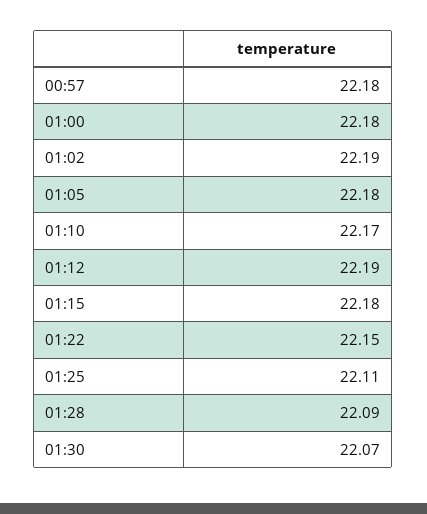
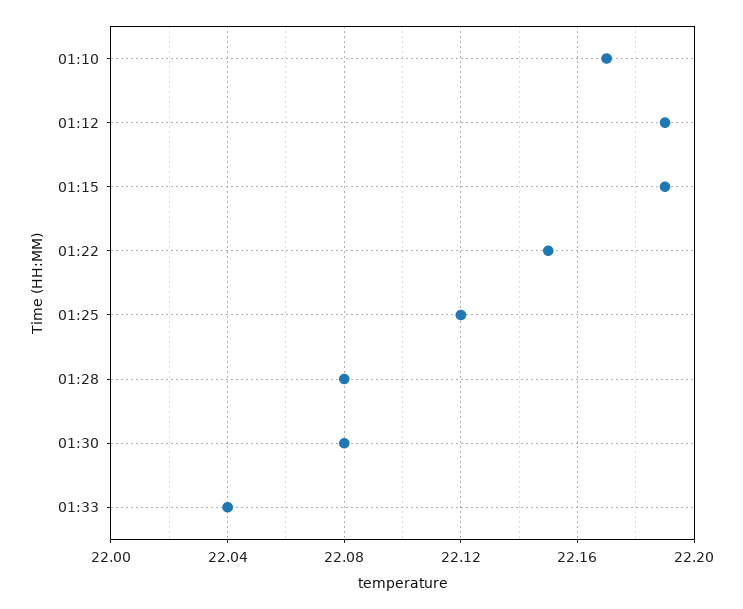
00:57: 22.18 -> none
01:00: 22.18 -> none
01:02: 22.19 -> none
01:05: 22.18 -> none
01:15: 22.18 -> 22.19
01:25: 22.11 -> 22.12
01:28: 22.09 -> 22.08
01:30: 22.07 -> 22.08
01:33: none -> 22.04

